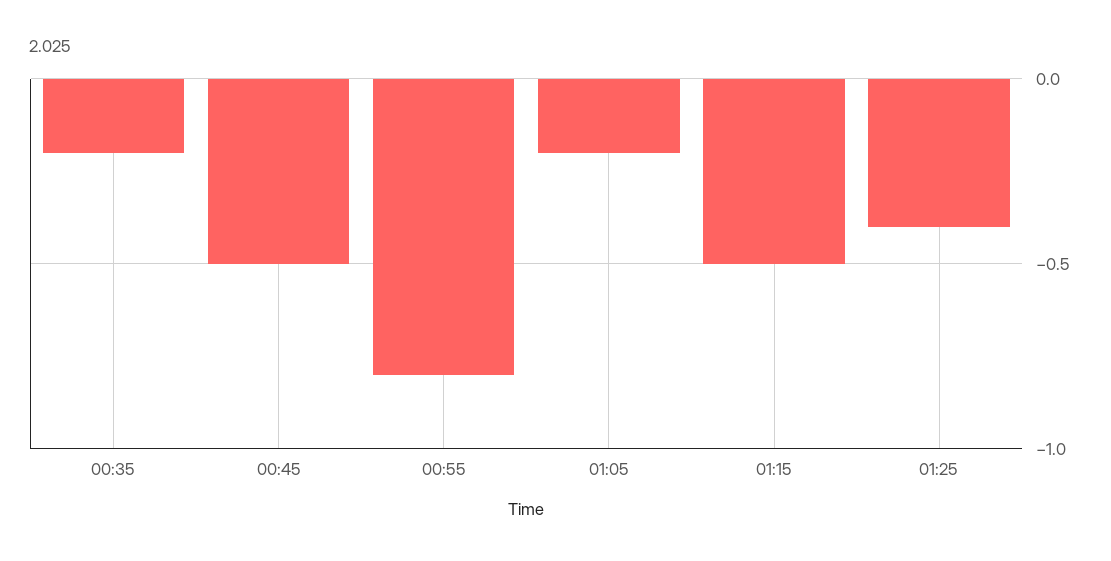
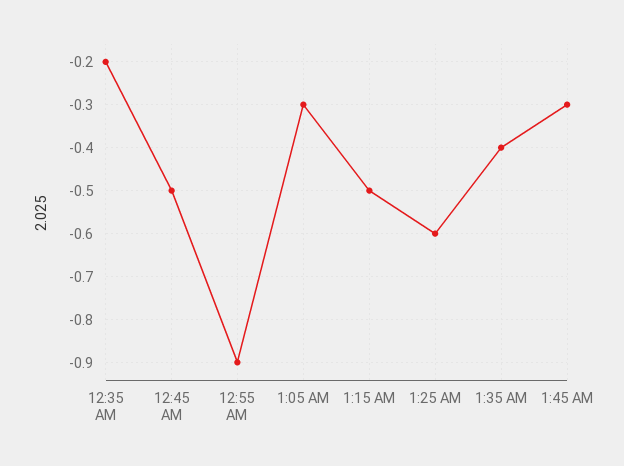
00:55: -0.8 -> -0.9
01:05: -0.2 -> -0.3
01:25: -0.4 -> -0.6
1:35 AM: none -> -0.4
1:45 AM: none -> -0.3

